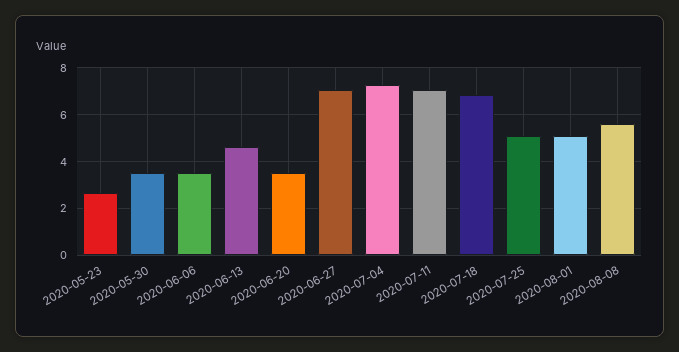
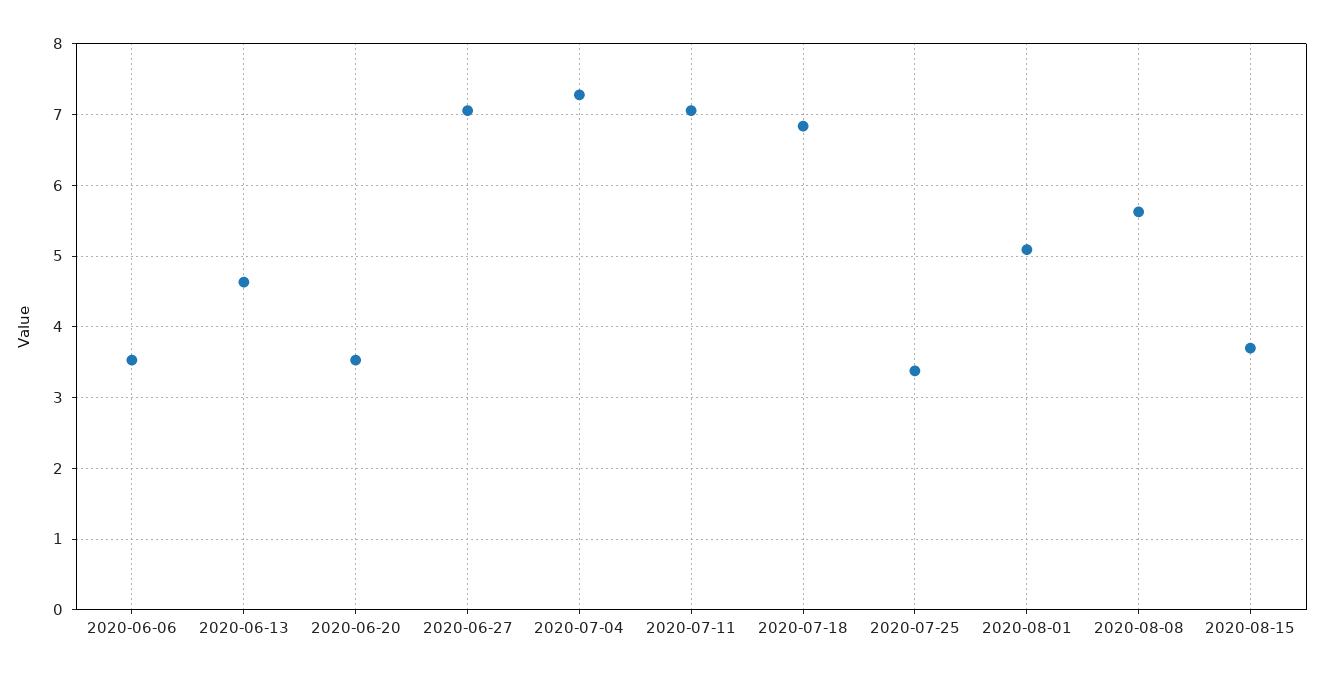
2020-05-23: 2.5 -> none
2020-05-30: 3.5 -> none
2020-07-25: 5 -> 3.4
2020-08-15: none -> 3.7

